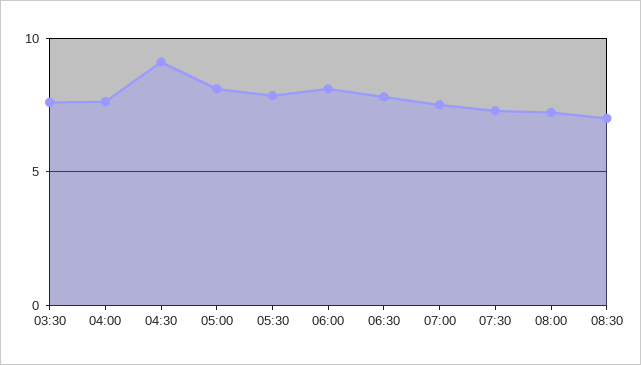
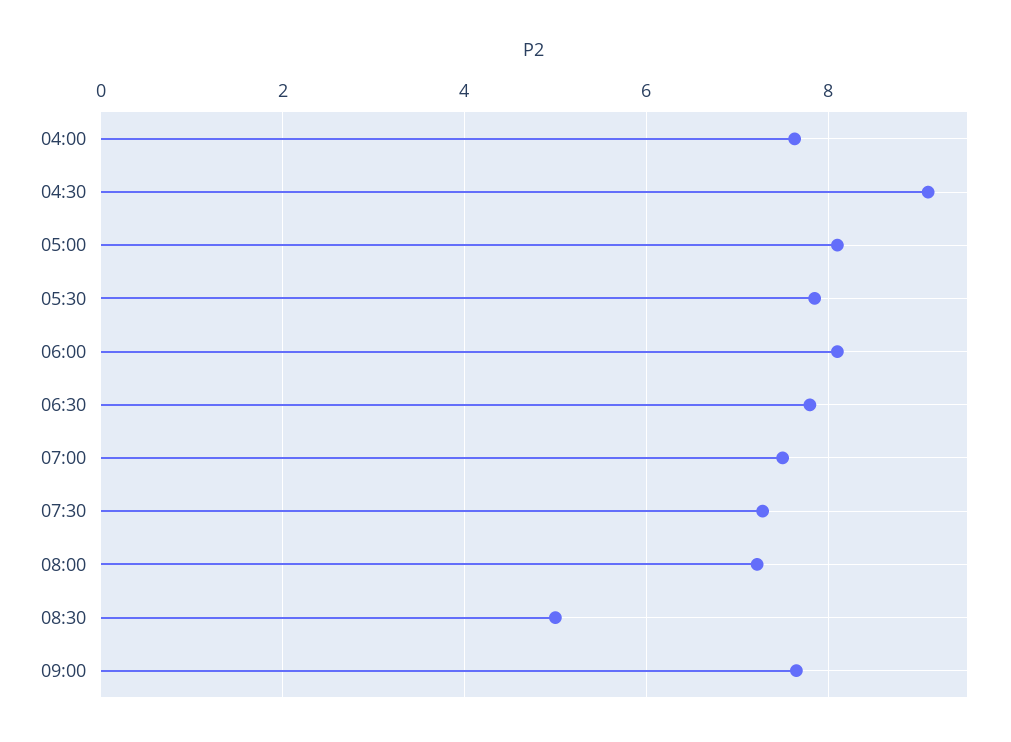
03:30: 7.5 -> none
08:30: 7 -> 5
09:00: none -> 7.6

